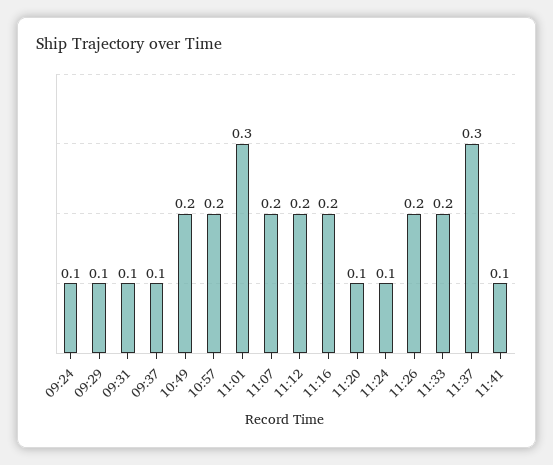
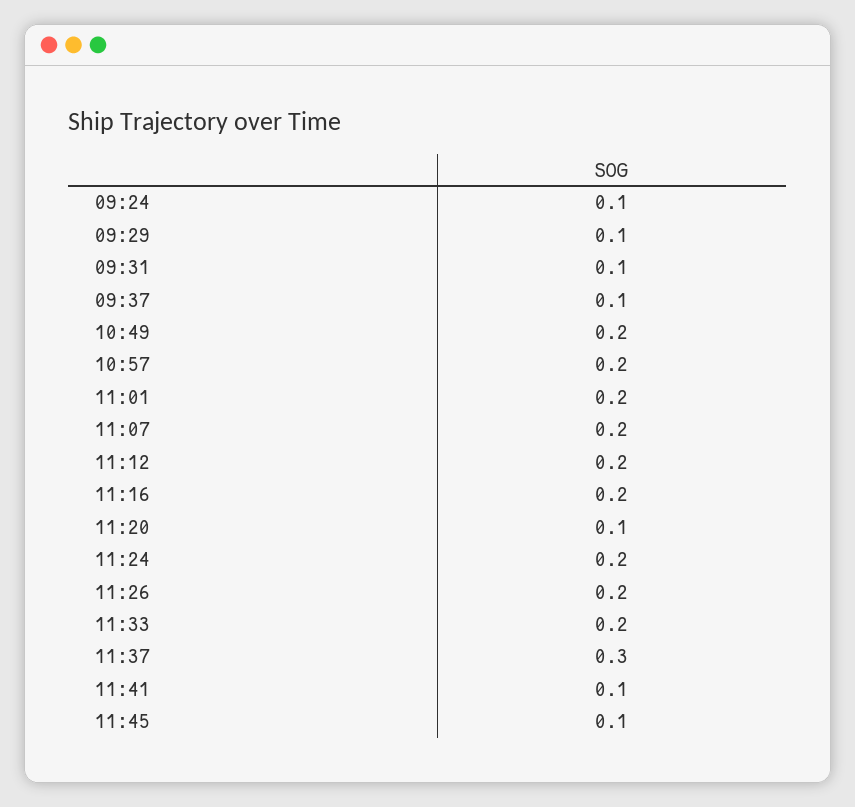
11:01: 0.3 -> 0.2
11:24: 0.1 -> 0.2
11:45: none -> 0.1

